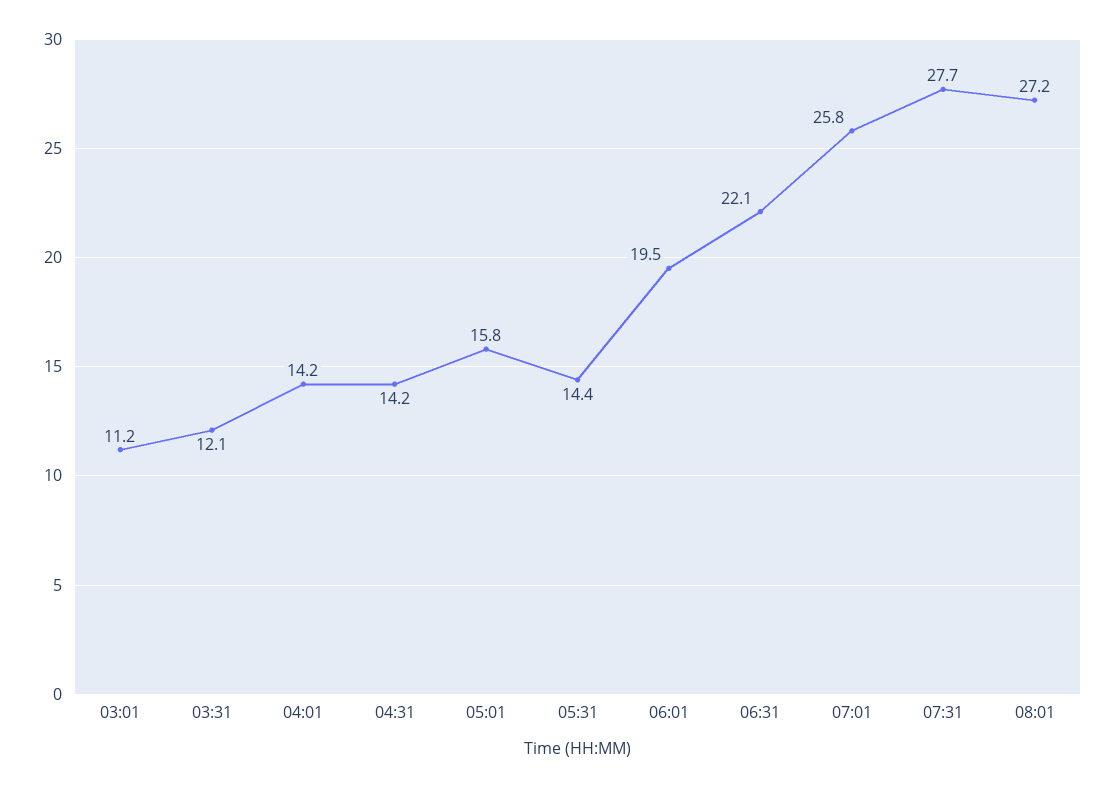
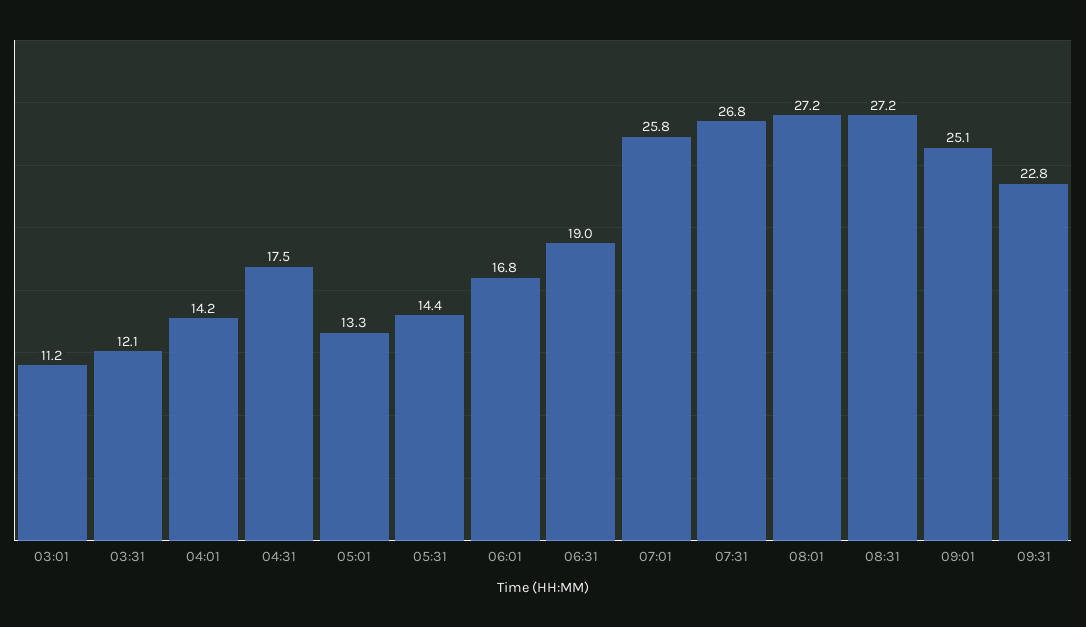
04:31: 14.2 -> 17.5
05:01: 15.8 -> 13.3
06:01: 19.5 -> 16.8
06:31: 22.1 -> 19
07:31: 27.7 -> 26.8
08:31: none -> 27.2
09:01: none -> 25.1
09:31: none -> 22.8

